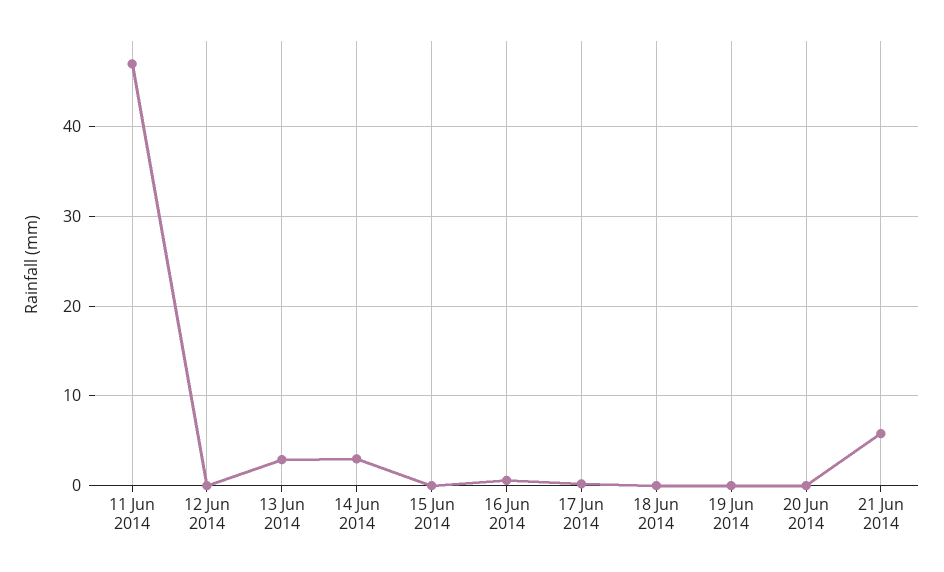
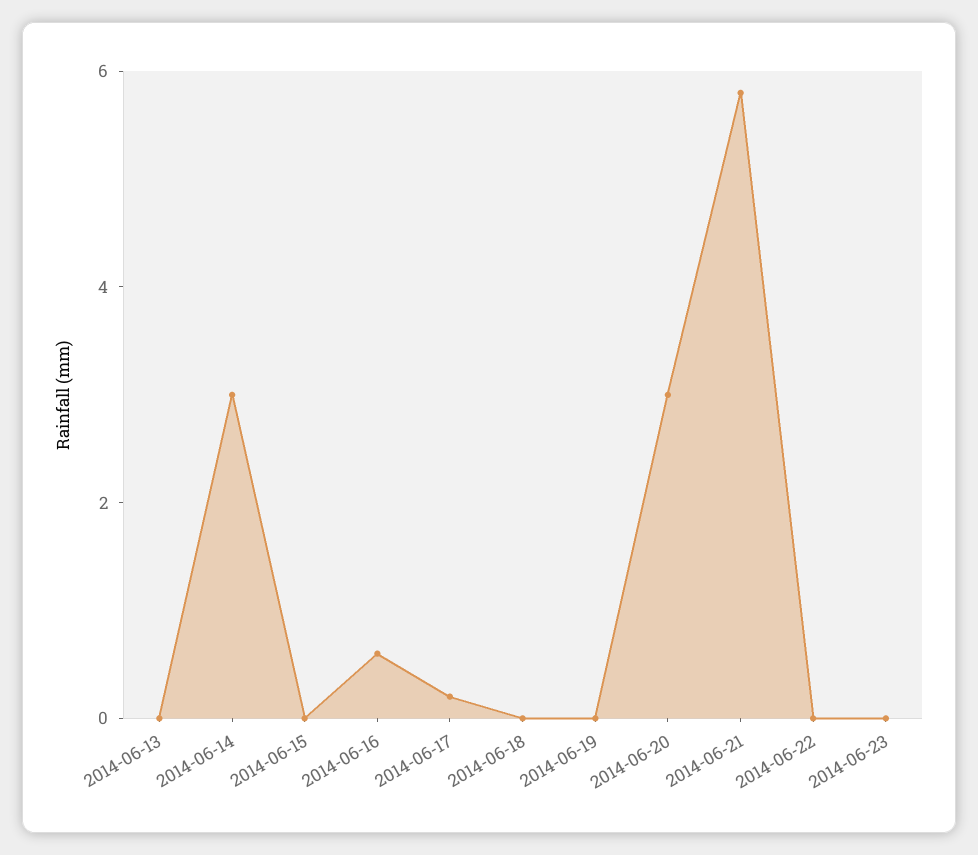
11 Jun 2014: 47 -> none
12 Jun 2014: 0 -> none
13 Jun 2014: 3 -> 0
20 Jun 2014: 0 -> 3
2014-06-22: none -> 0
2014-06-23: none -> 0

